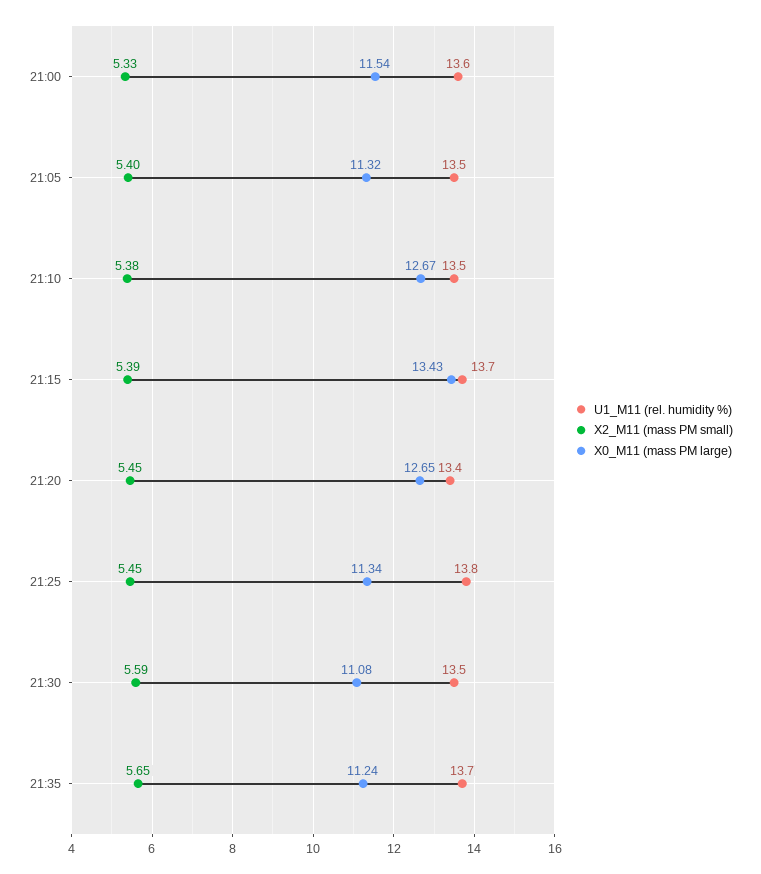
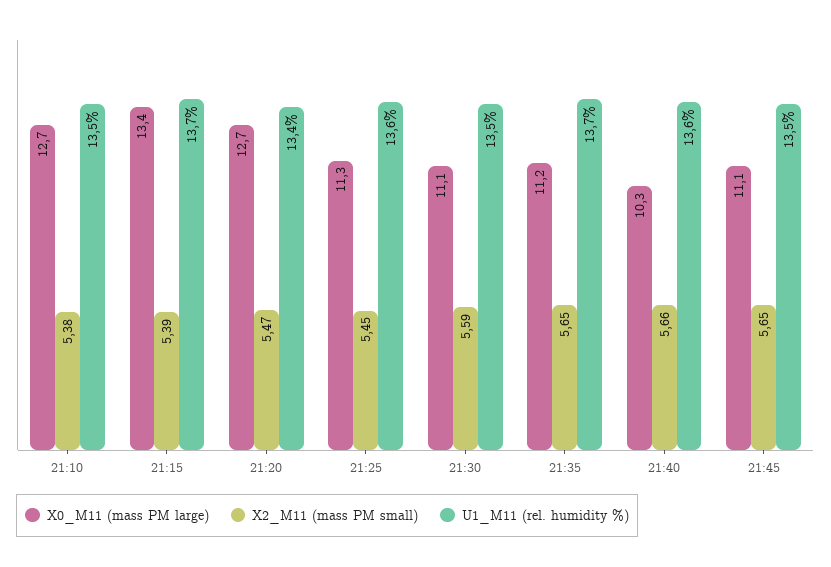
U1_M11 (rel. humidity %), 21:00: 13.6 -> none
X2_M11 (mass PM small), 21:00: 5.33 -> none
X0_M11 (mass PM large), 21:00: 11.54 -> none
U1_M11 (rel. humidity %), 21:05: 13.5 -> none
X2_M11 (mass PM small), 21:05: 5.4 -> none
X0_M11 (mass PM large), 21:05: 11.32 -> none
X2_M11 (mass PM small), 21:20: 5.45 -> 5.47
U1_M11 (rel. humidity %), 21:25: 13.8 -> 13.6
X0_M11 (mass PM large), 21:40: none -> 10.3
X2_M11 (mass PM small), 21:40: none -> 5.66
U1_M11 (rel. humidity %), 21:40: none -> 13.6
X0_M11 (mass PM large), 21:45: none -> 11.1
X2_M11 (mass PM small), 21:45: none -> 5.65
U1_M11 (rel. humidity %), 21:45: none -> 13.5

